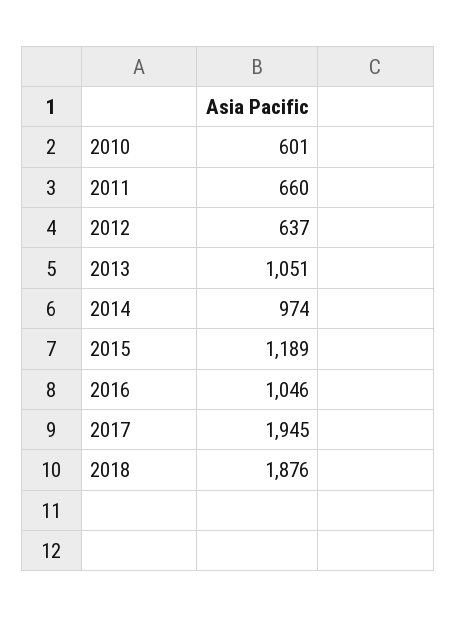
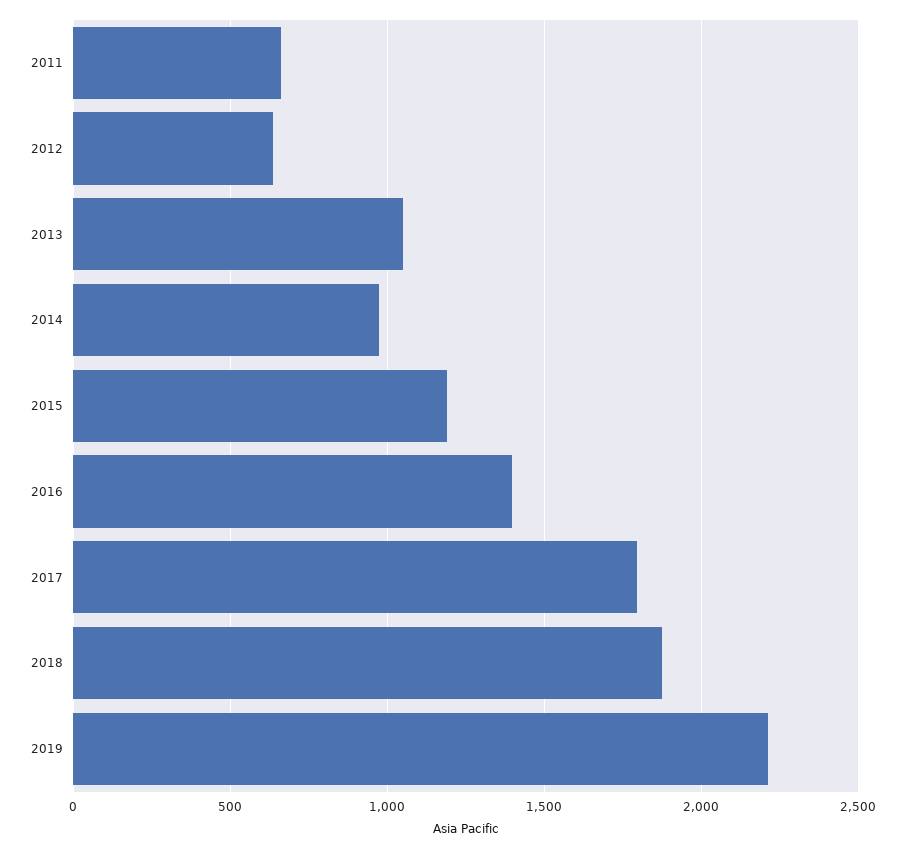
2010: 601 -> none
2016: 1046 -> 1400
2017: 1945 -> 1800
2019: none -> 2200

